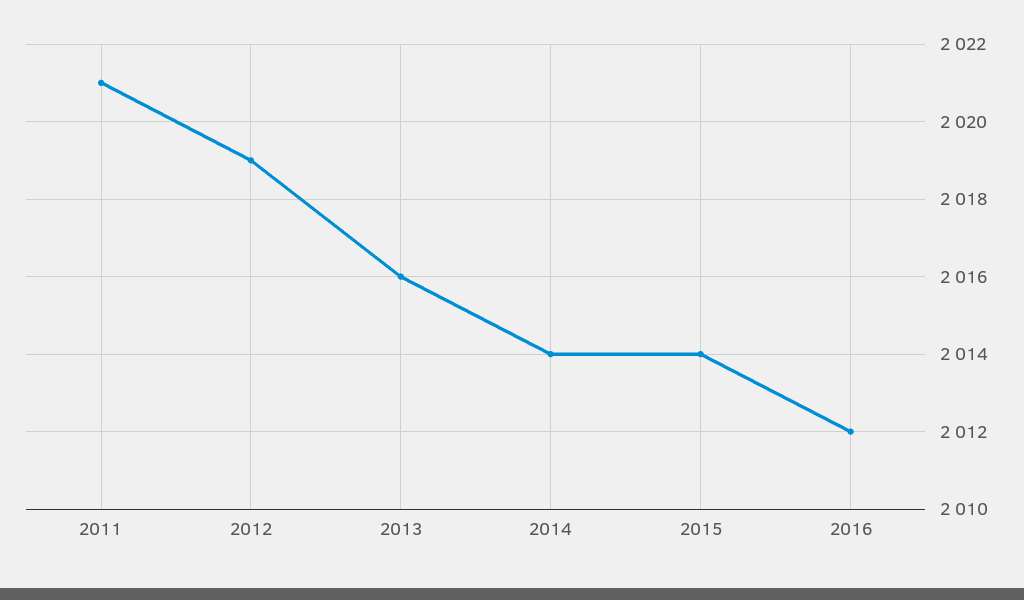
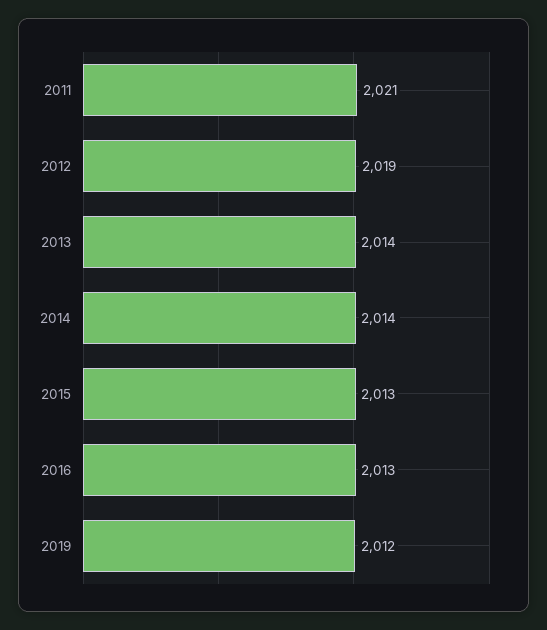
2013: 2016 -> 2014
2015: 2014 -> 2013
2016: 2012 -> 2013
2019: none -> 2012

